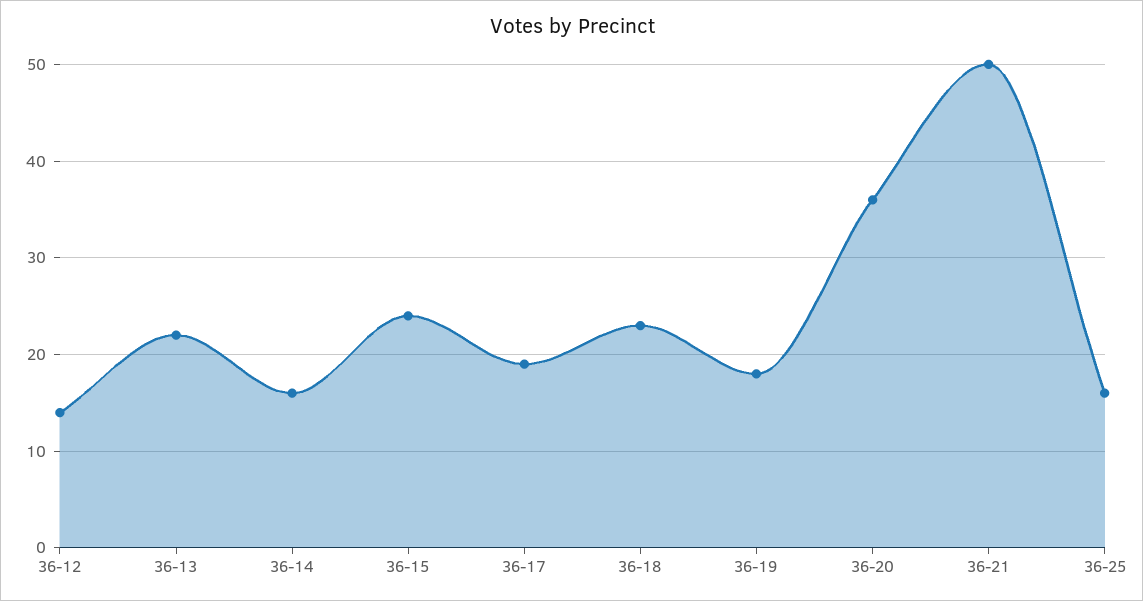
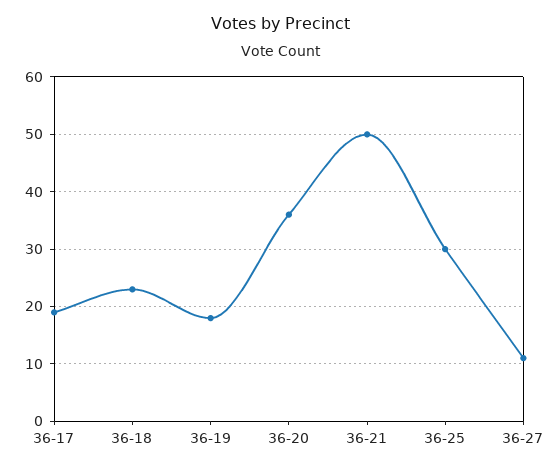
36-12: 14 -> none
36-13: 22 -> none
36-14: 16 -> none
36-15: 24 -> none
36-25: 16 -> 30
36-27: none -> 10

